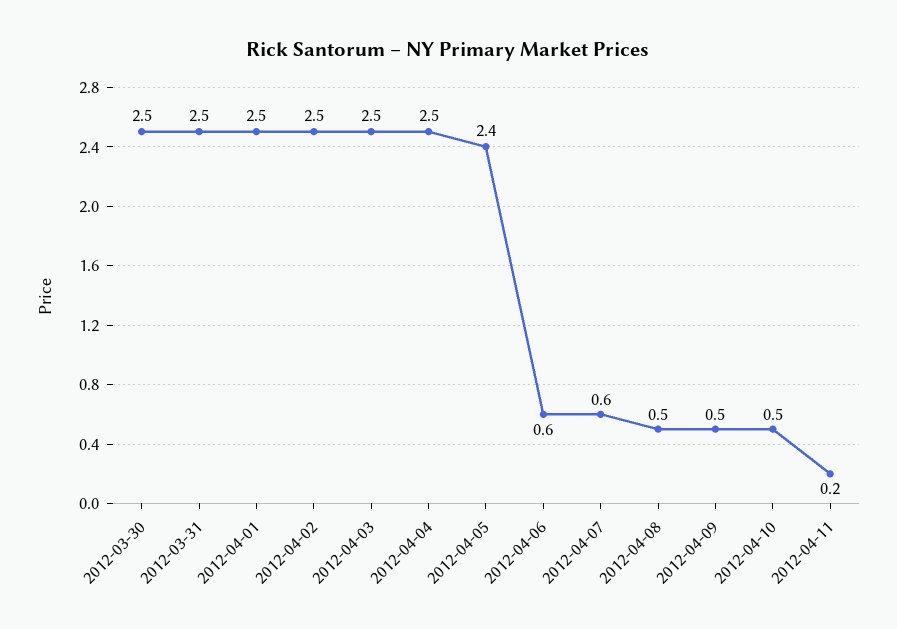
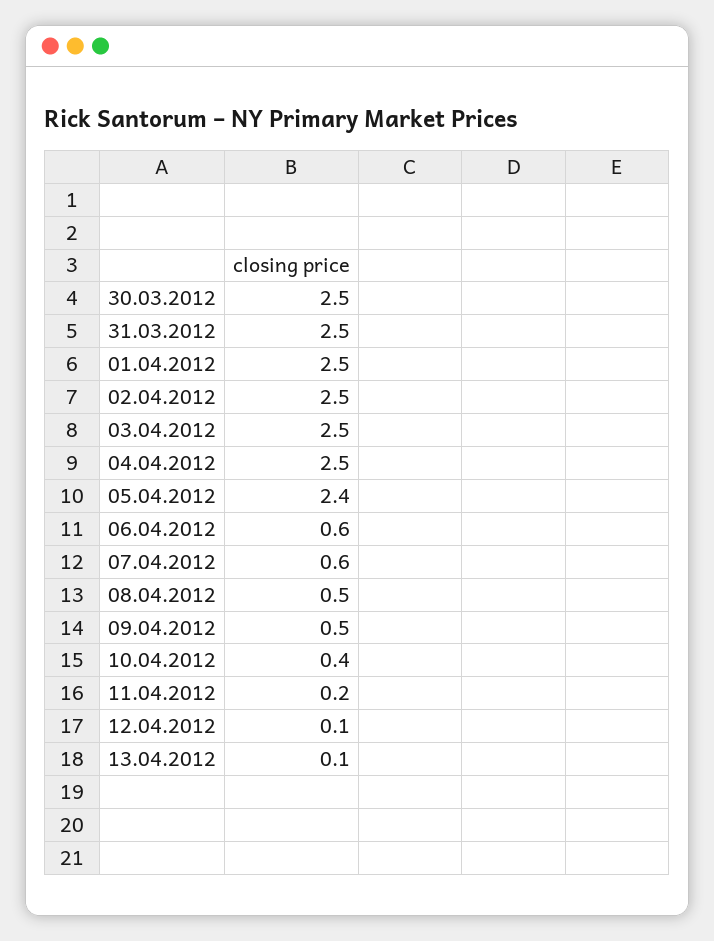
2012-04-10: 0.5 -> 0.4
12.04.2012: none -> 0.1
13.04.2012: none -> 0.1

